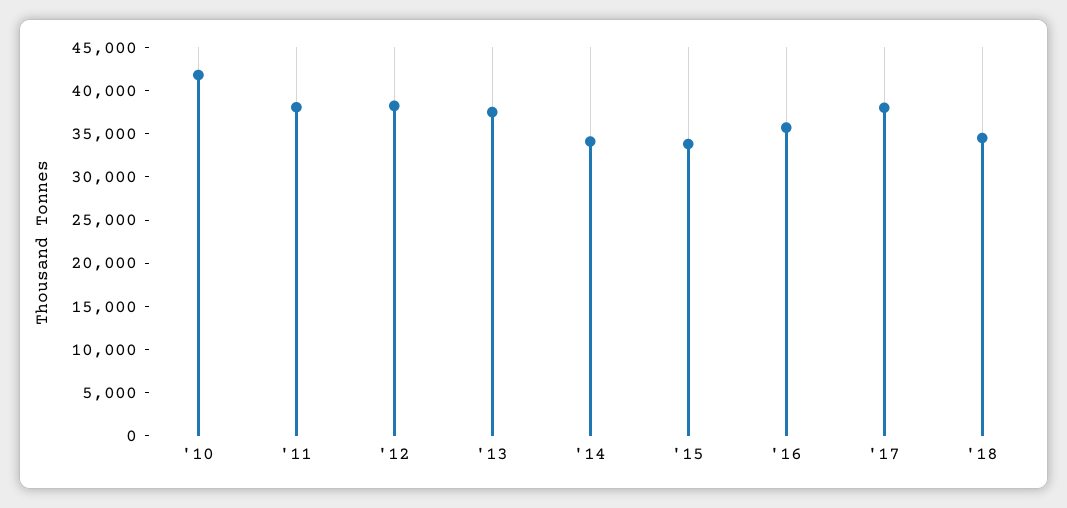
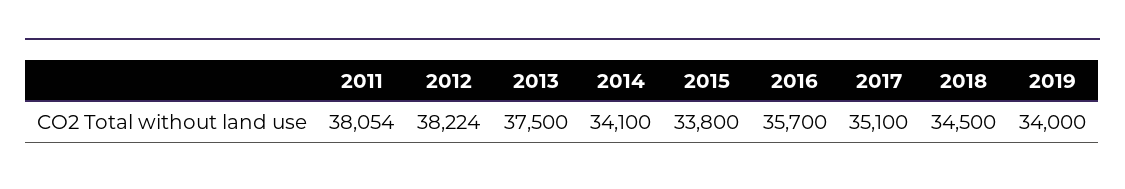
'10: 42000 -> none
'17: 38000 -> 35100
2019: none -> 34000

